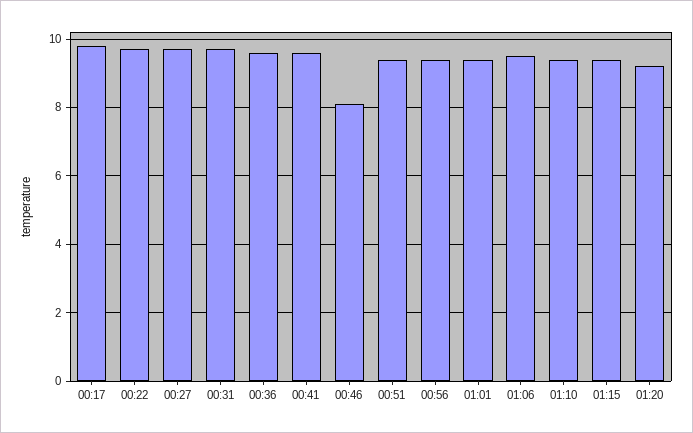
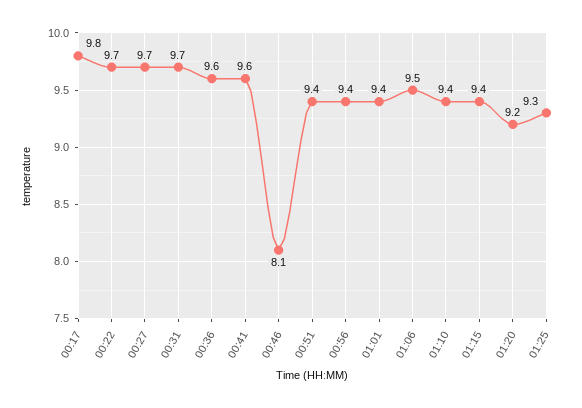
01:25: none -> 9.3

